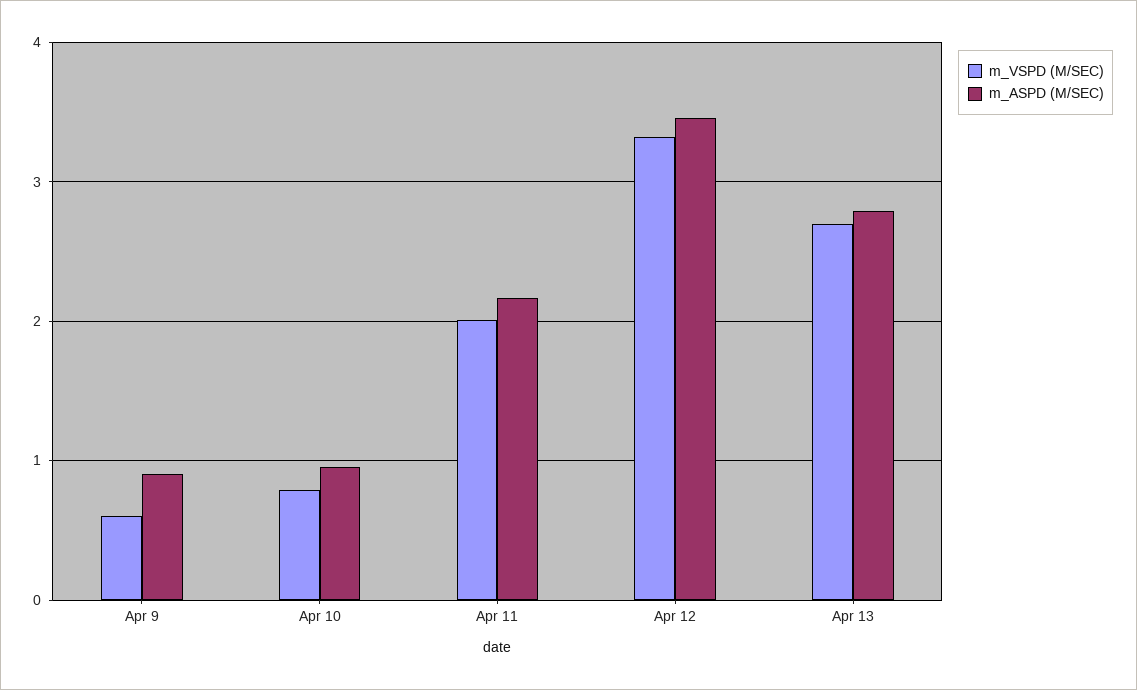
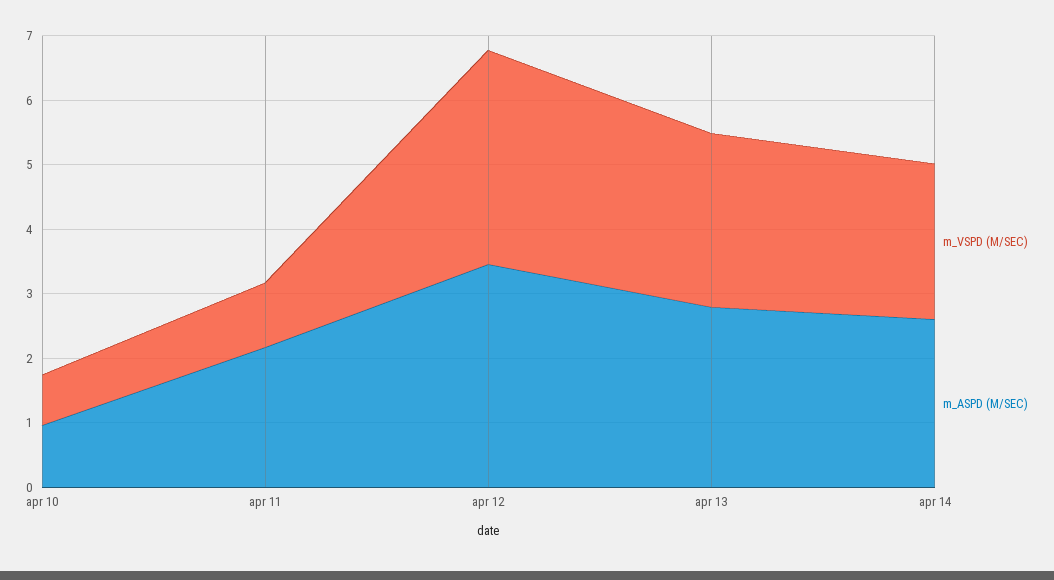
m_VSPD (M/SEC), Apr 9: 0.6 -> none
m_ASPD (M/SEC), Apr 9: 0.9 -> none
m_VSPD (M/SEC), Apr 11: 2 -> 1
m_VSPD (M/SEC), apr 14: none -> 2.4
m_ASPD (M/SEC), apr 14: none -> 2.6

